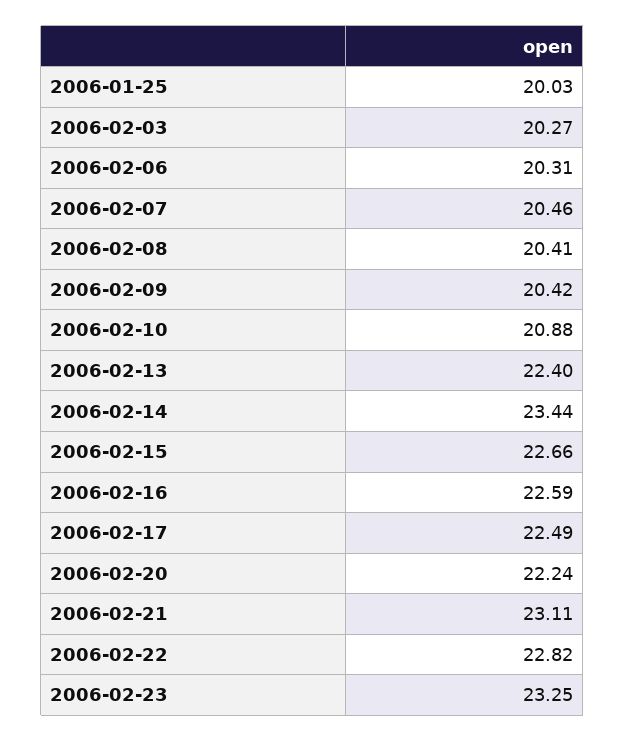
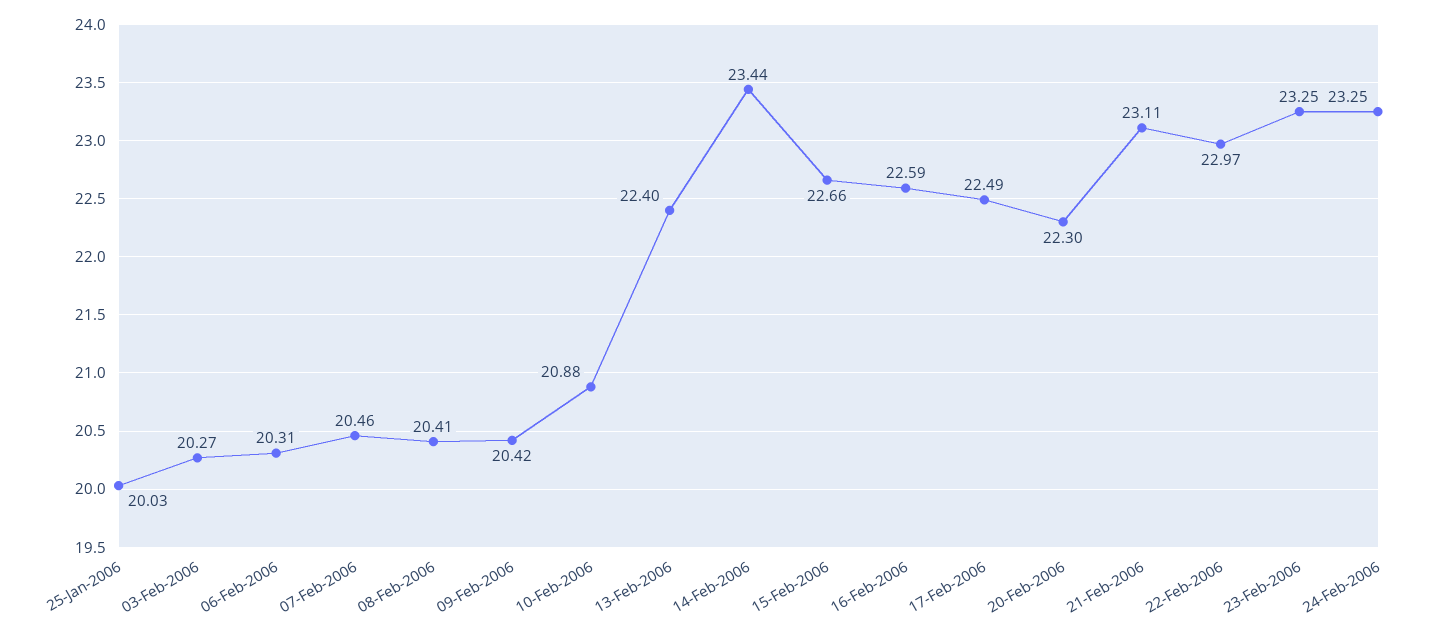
2006-02-20: 22.24 -> 22.3
2006-02-22: 22.82 -> 22.97
24-Feb-2006: none -> 23.25

